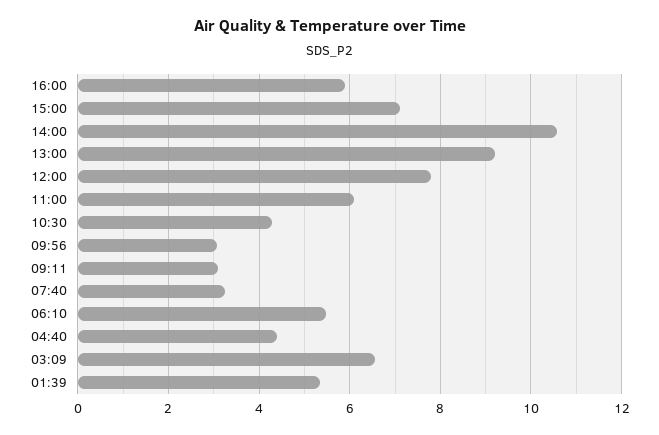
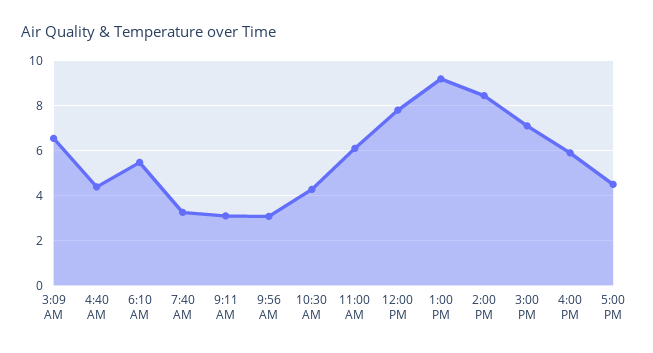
14:00: 10.6 -> 8.5
01:39: 5.4 -> none
5:00 PM: none -> 4.5

